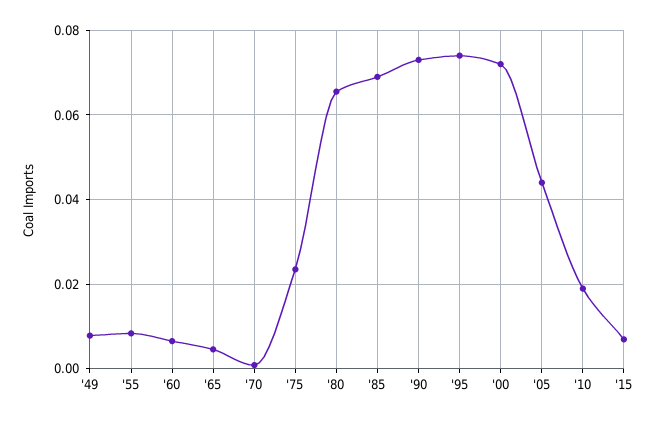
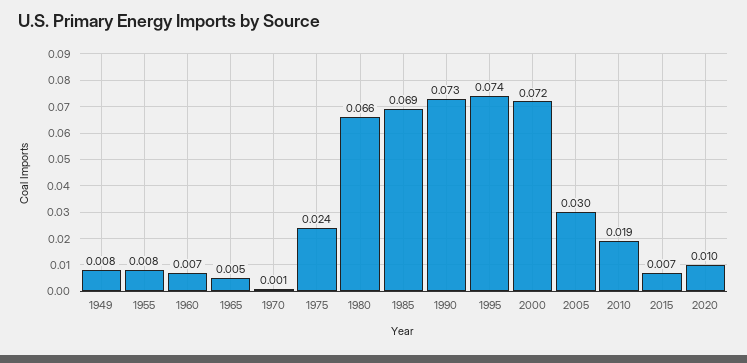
'05: 0.044 -> 0.03
2020: none -> 0.01

